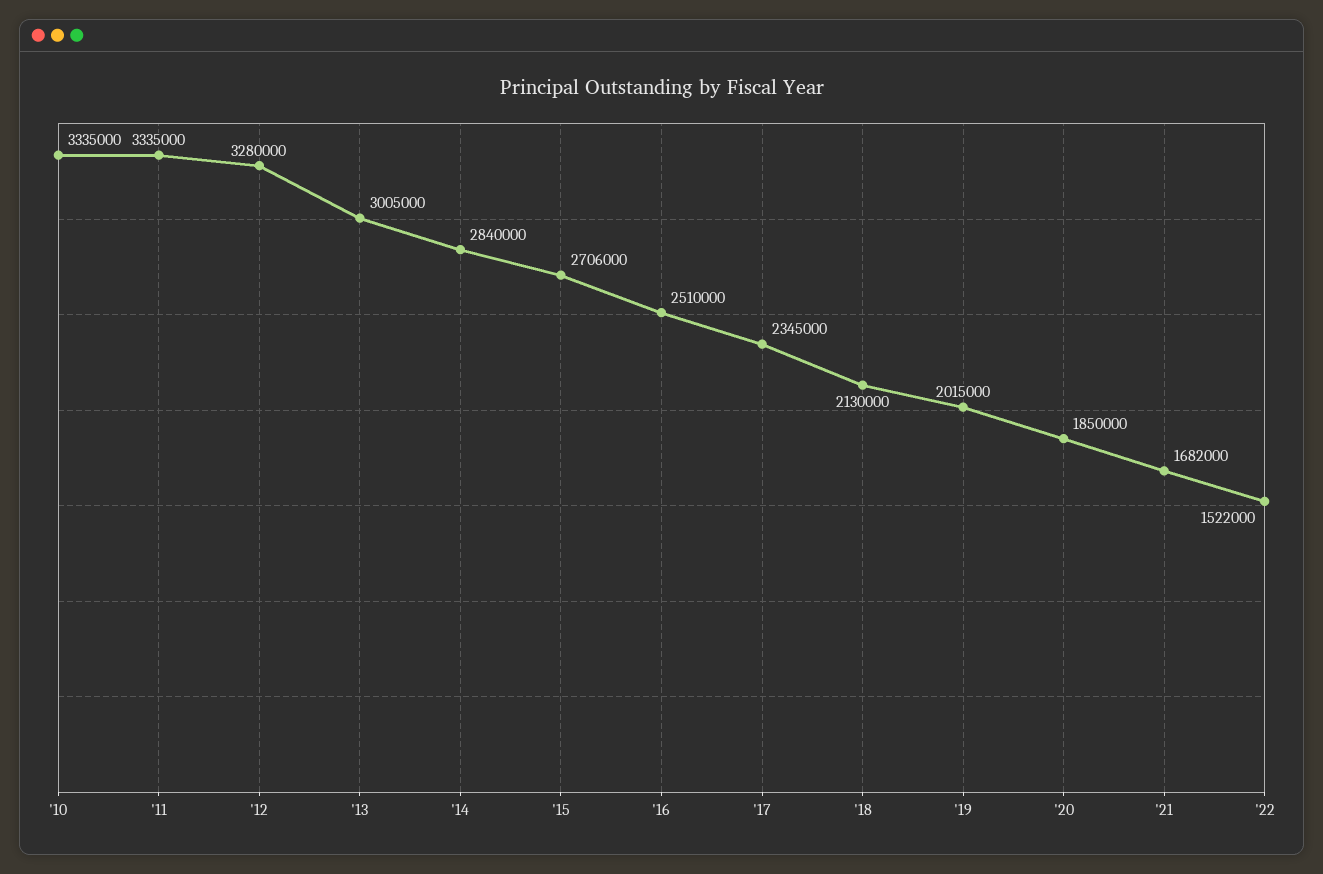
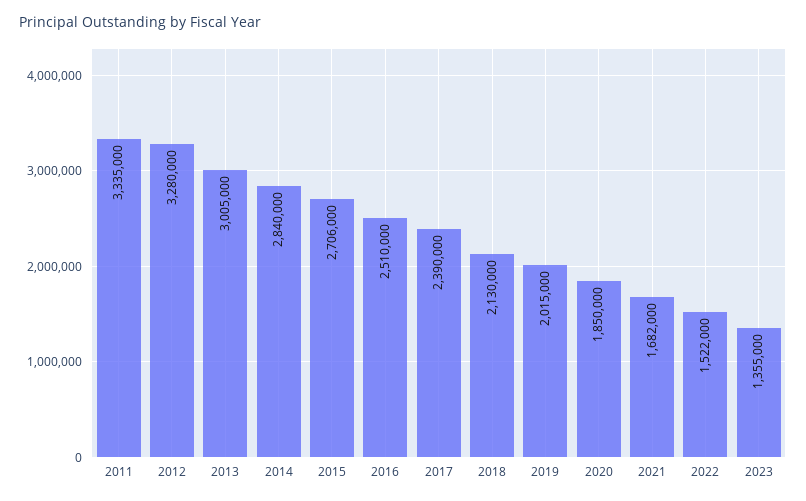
'10: 3335000 -> none
'17: 2345000 -> 2390000
2023: none -> 1355000

